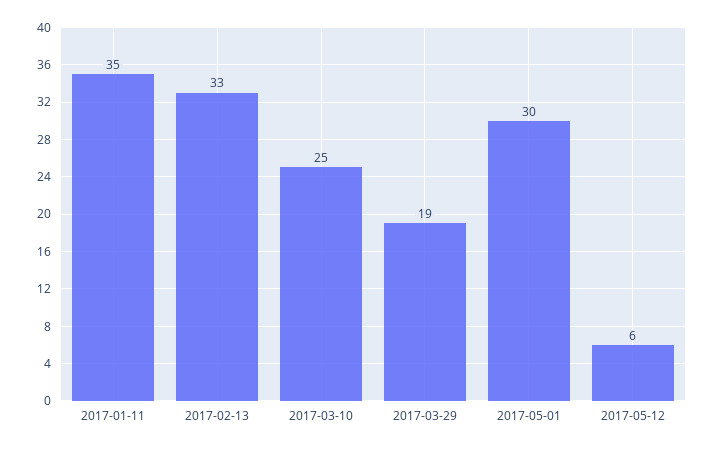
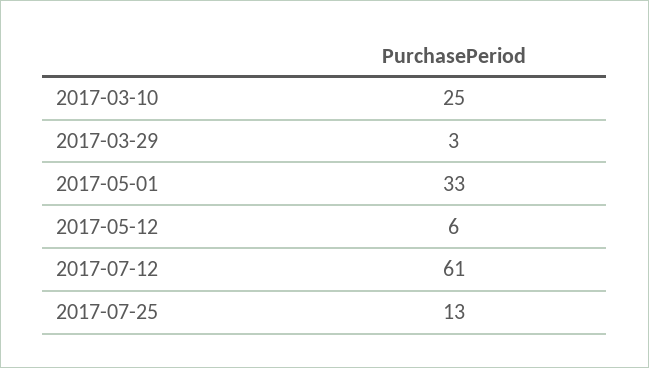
2017-01-11: 35 -> none
2017-02-13: 33 -> none
2017-03-29: 19 -> 3
2017-05-01: 30 -> 33
2017-07-12: none -> 61
2017-07-25: none -> 13

